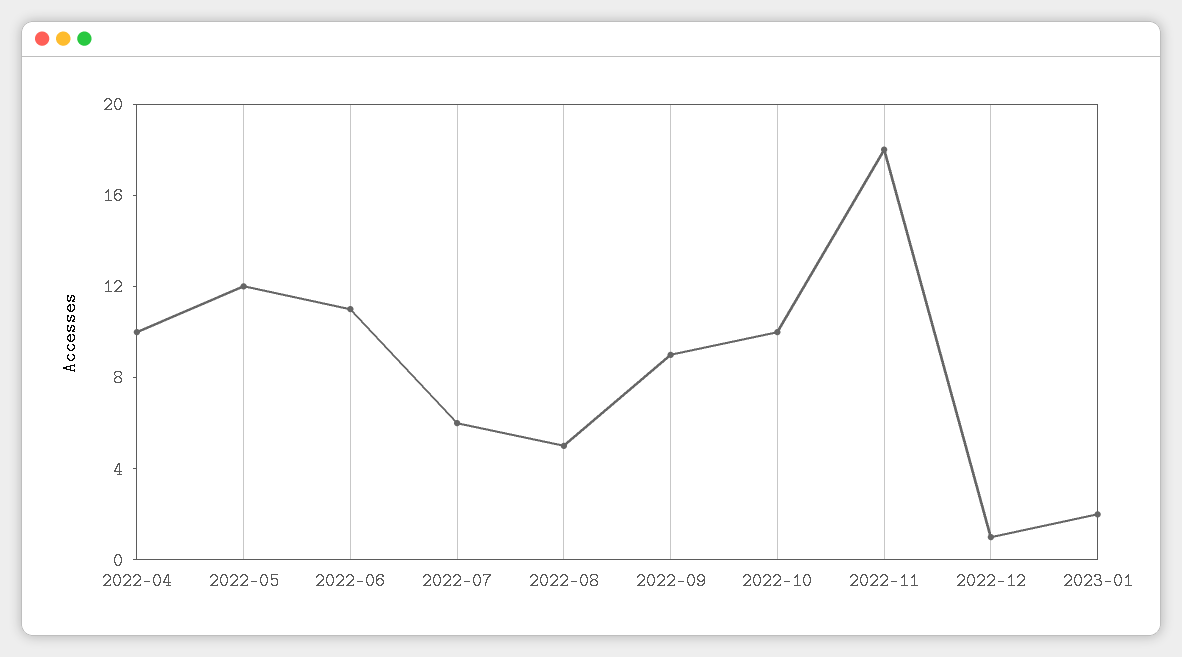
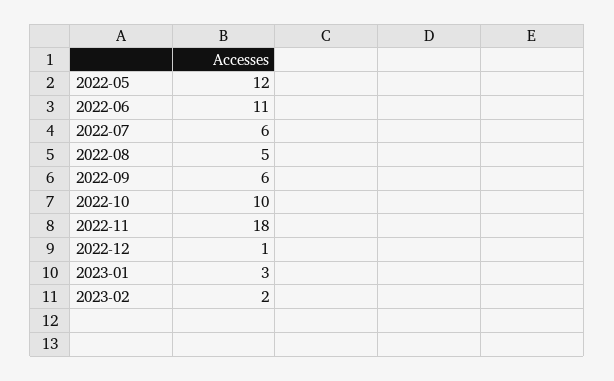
2022-04: 10 -> none
2022-09: 9 -> 6
2023-01: 2 -> 3
2023-02: none -> 2

